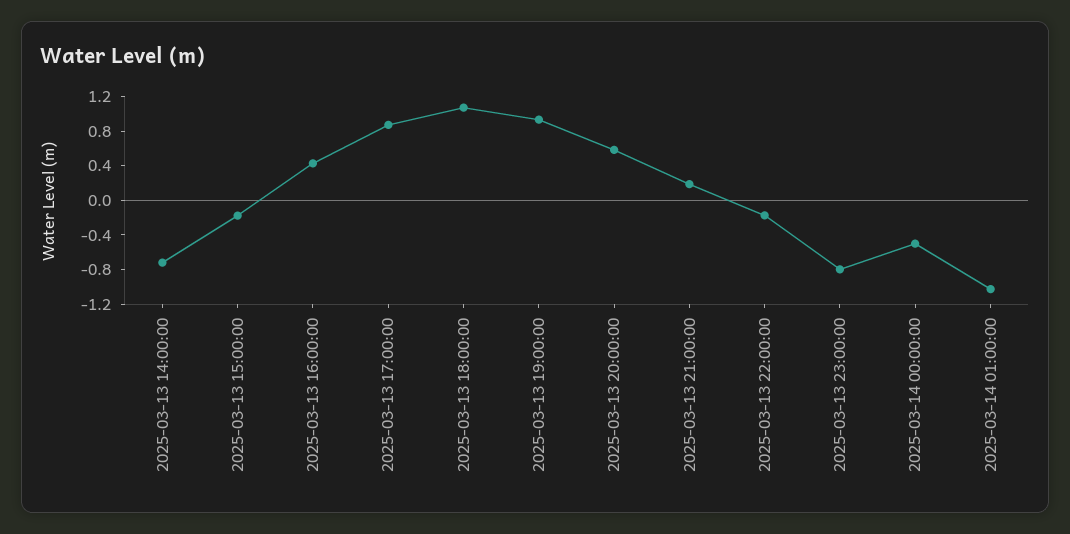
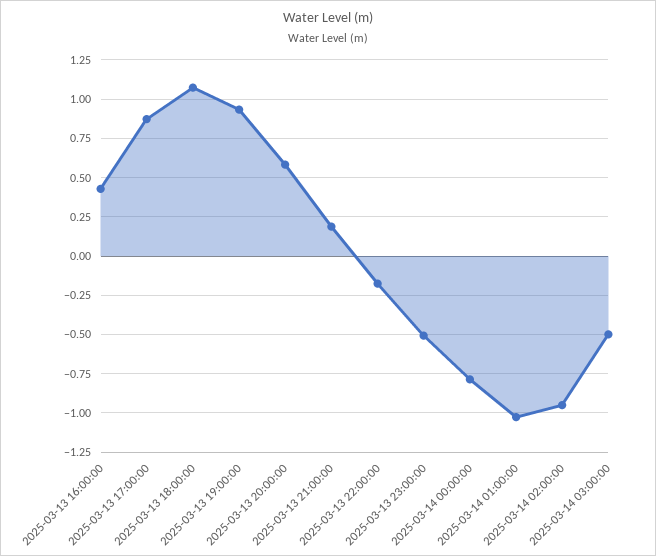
2025-03-13 14:00:00: -0.7 -> none
2025-03-13 15:00:00: -0.2 -> none
2025-03-13 23:00:00: -0.8 -> -0.5
2025-03-14 00:00:00: -0.5 -> -0.8
2025-03-14 02:00:00: none -> -0.95
2025-03-14 03:00:00: none -> -0.5

